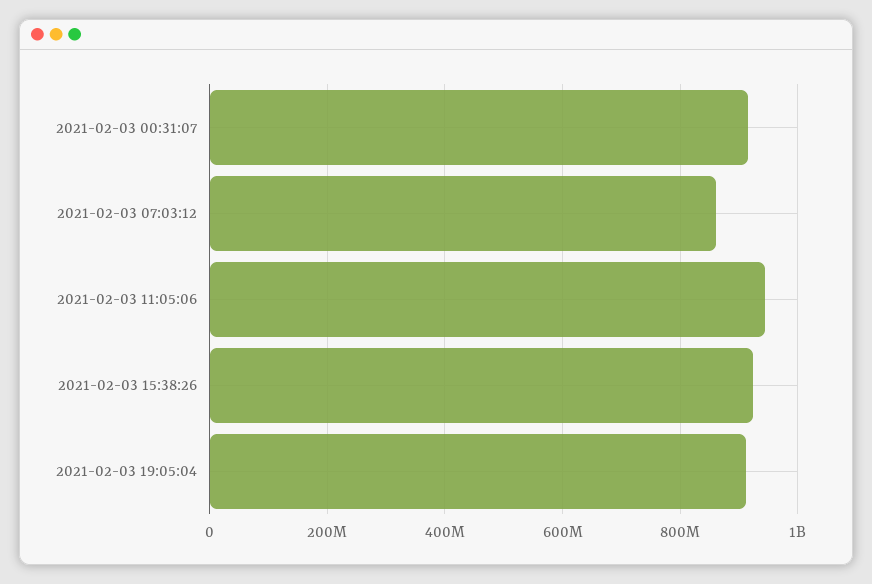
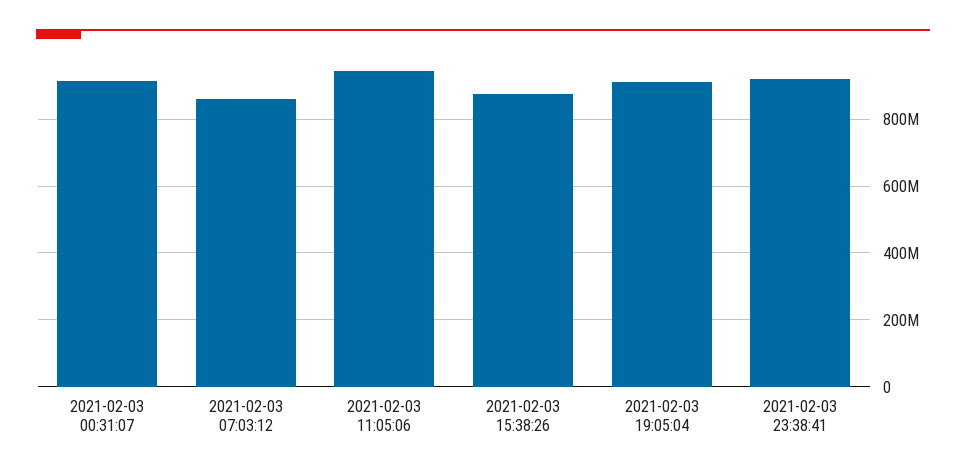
2021-02-03 15:38:26: 920000000 -> 880000000
2021-02-03 23:38:41: none -> 920000000

